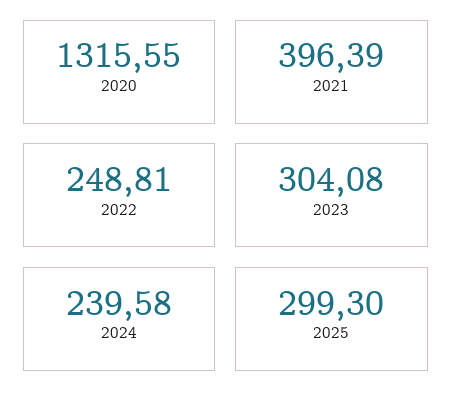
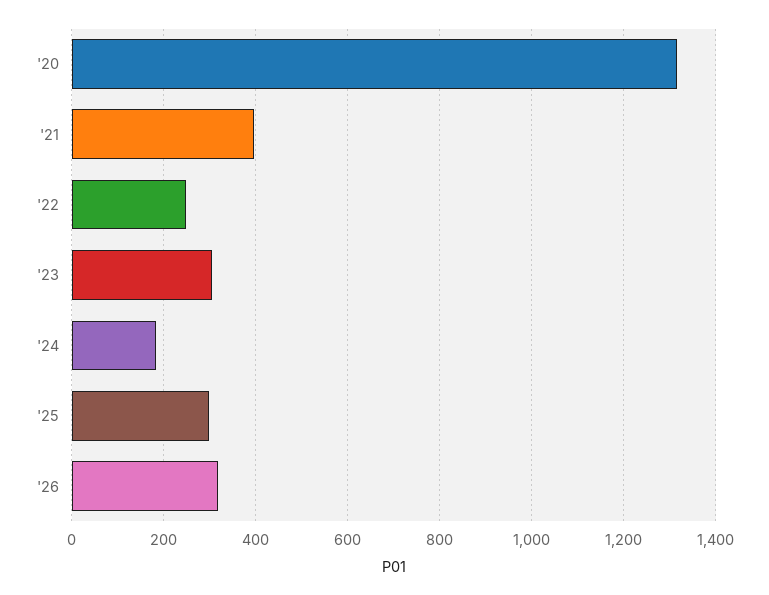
2024: 239.58 -> 180
'26: none -> 320

